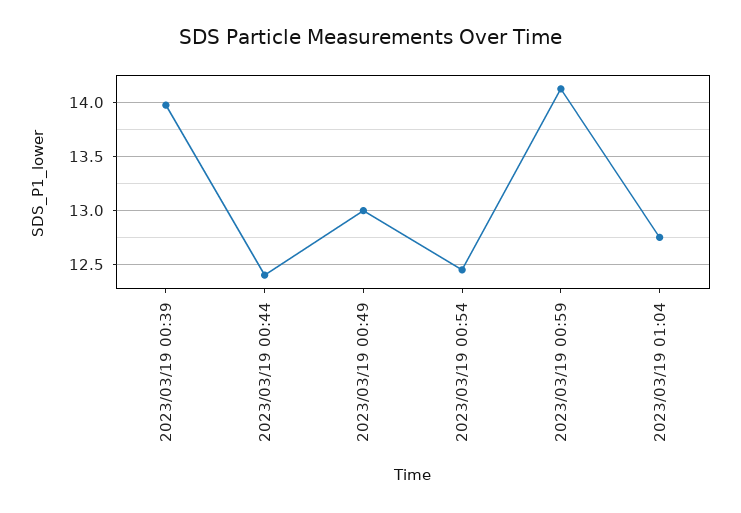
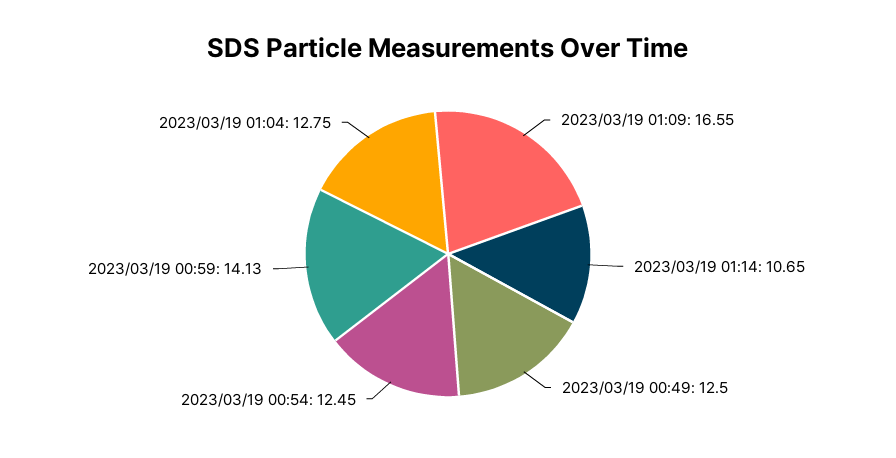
2023/03/19 00:39: 14 -> none
2023/03/19 00:44: 12.4 -> none
2023/03/19 00:49: 13 -> 12.5
2023/03/19 01:09: none -> 16.55
2023/03/19 01:14: none -> 10.65

